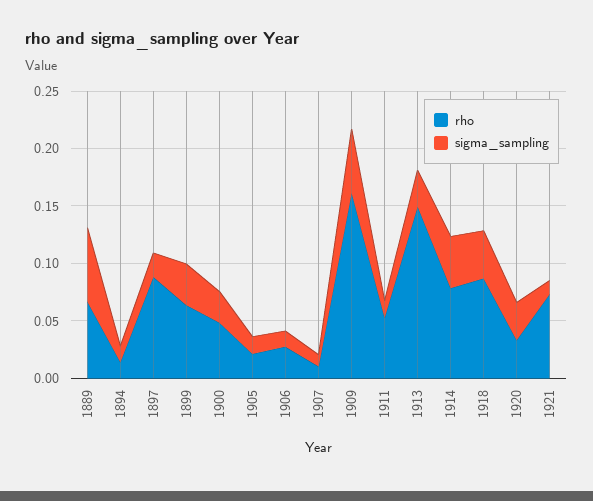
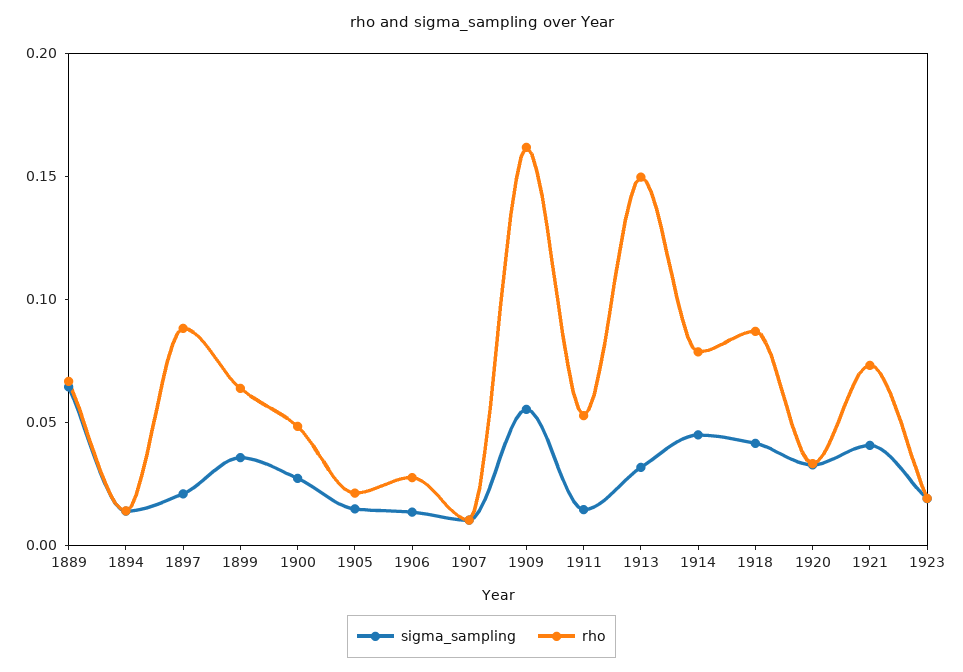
sigma_sampling, 1921: 0.01 -> 0.04
sigma_sampling, 1923: none -> 0.02
rho, 1923: none -> 0.02

